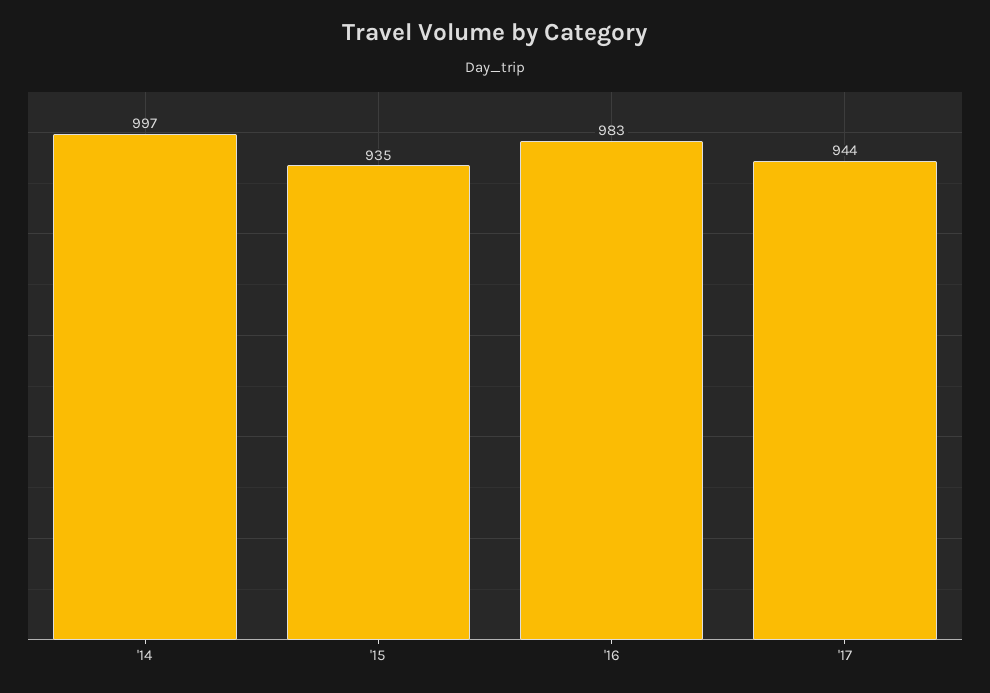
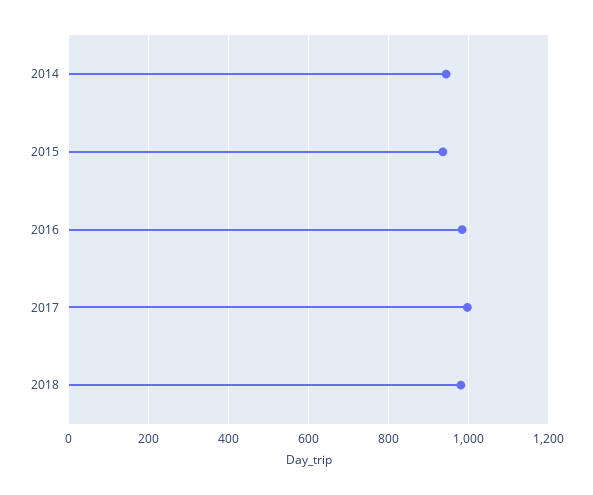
'14: 997 -> 940
'17: 944 -> 1000
2018: none -> 980

